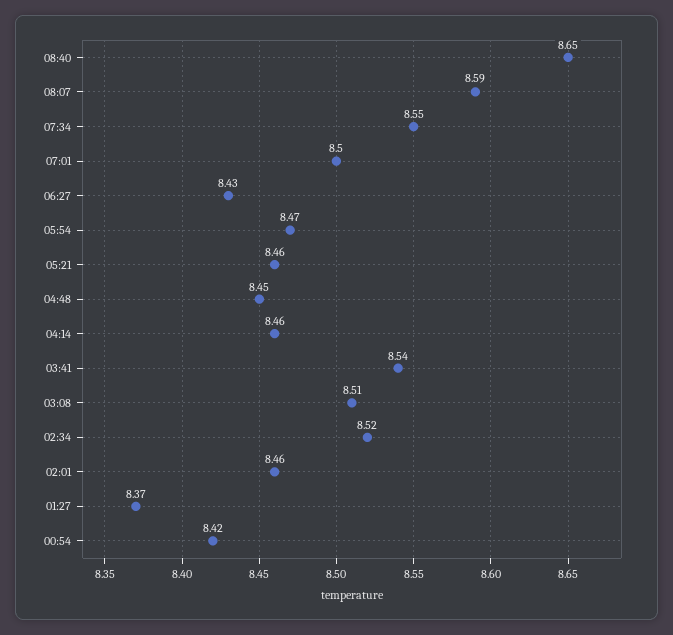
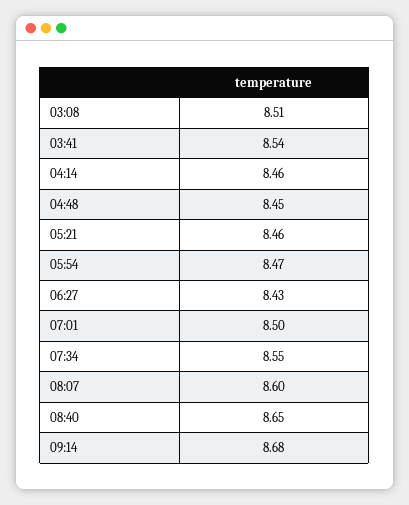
08:07: 8.59 -> 8.6
02:34: 8.52 -> none
02:01: 8.46 -> none
01:27: 8.37 -> none
00:54: 8.42 -> none
09:14: none -> 8.68

